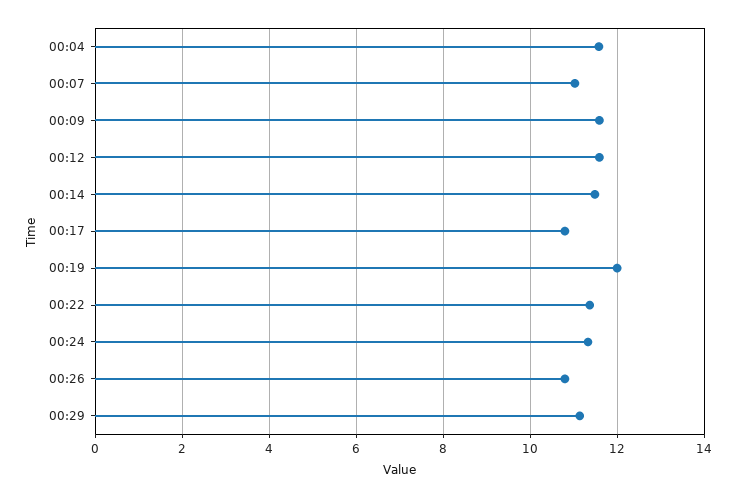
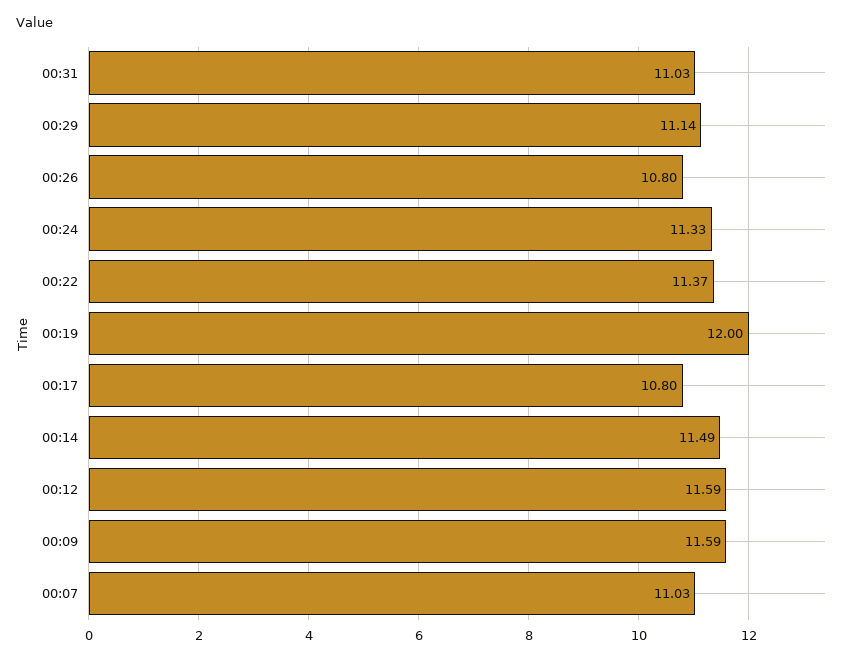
00:04: 11.6 -> none
00:31: none -> 11.03

